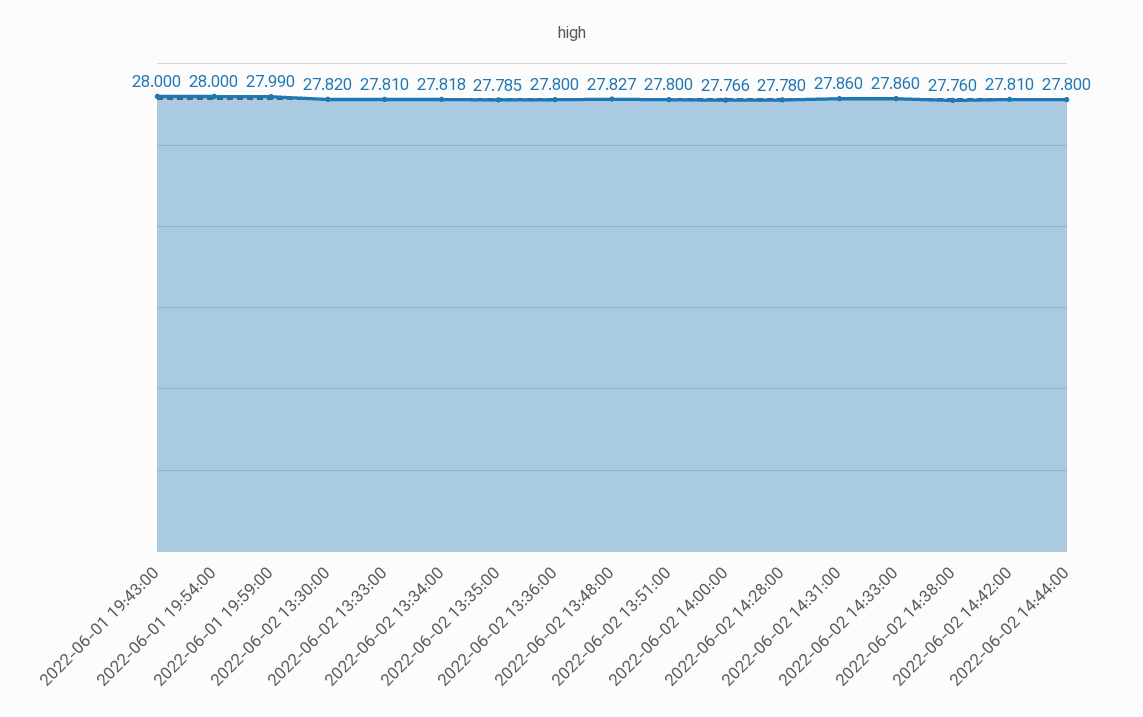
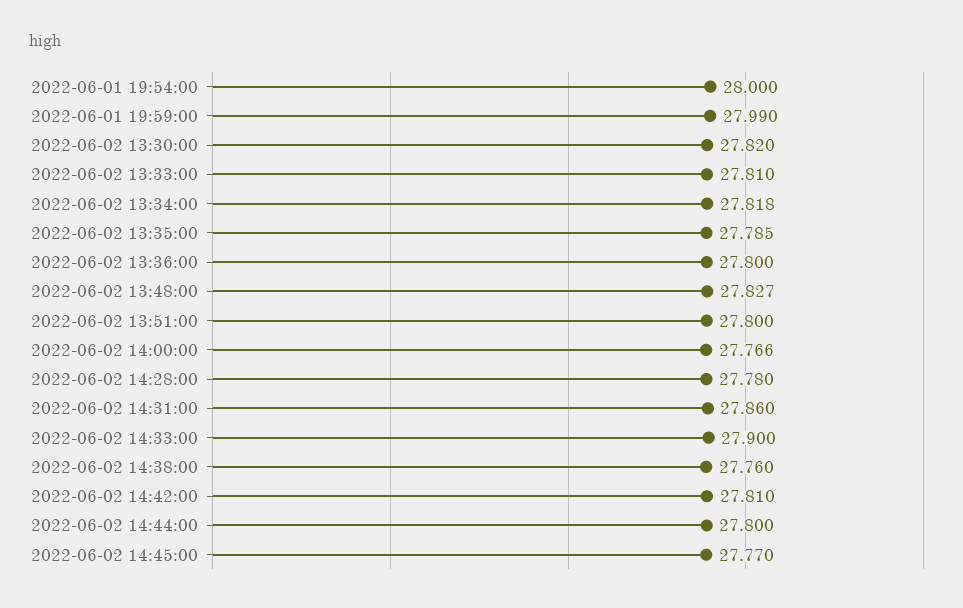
2022-06-01 19:43:00: 28 -> none
2022-06-02 14:33:00: 27.86 -> 27.9
2022-06-02 14:45:00: none -> 27.77

